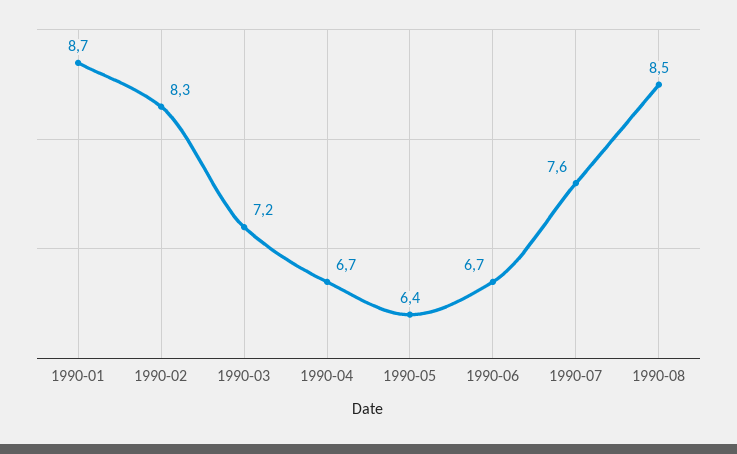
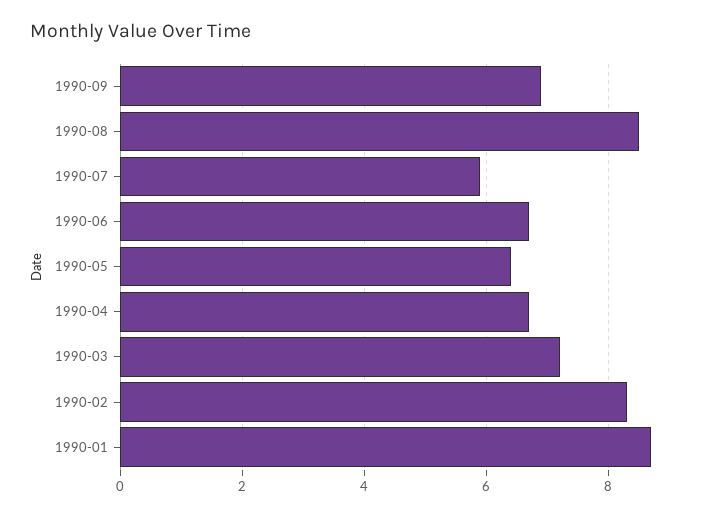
1990-07: 7.6 -> 6
1990-09: none -> 7

